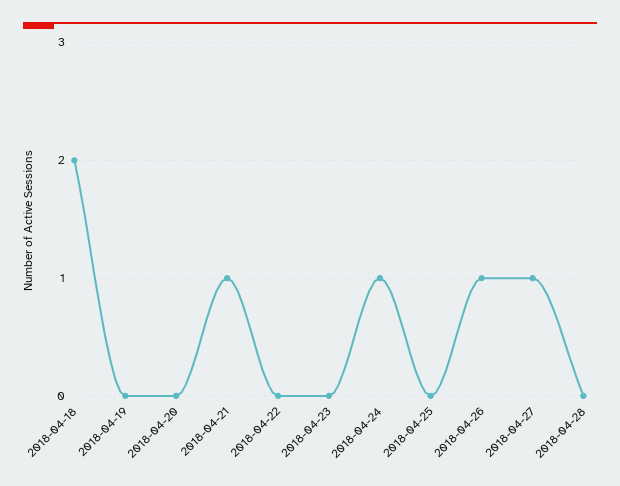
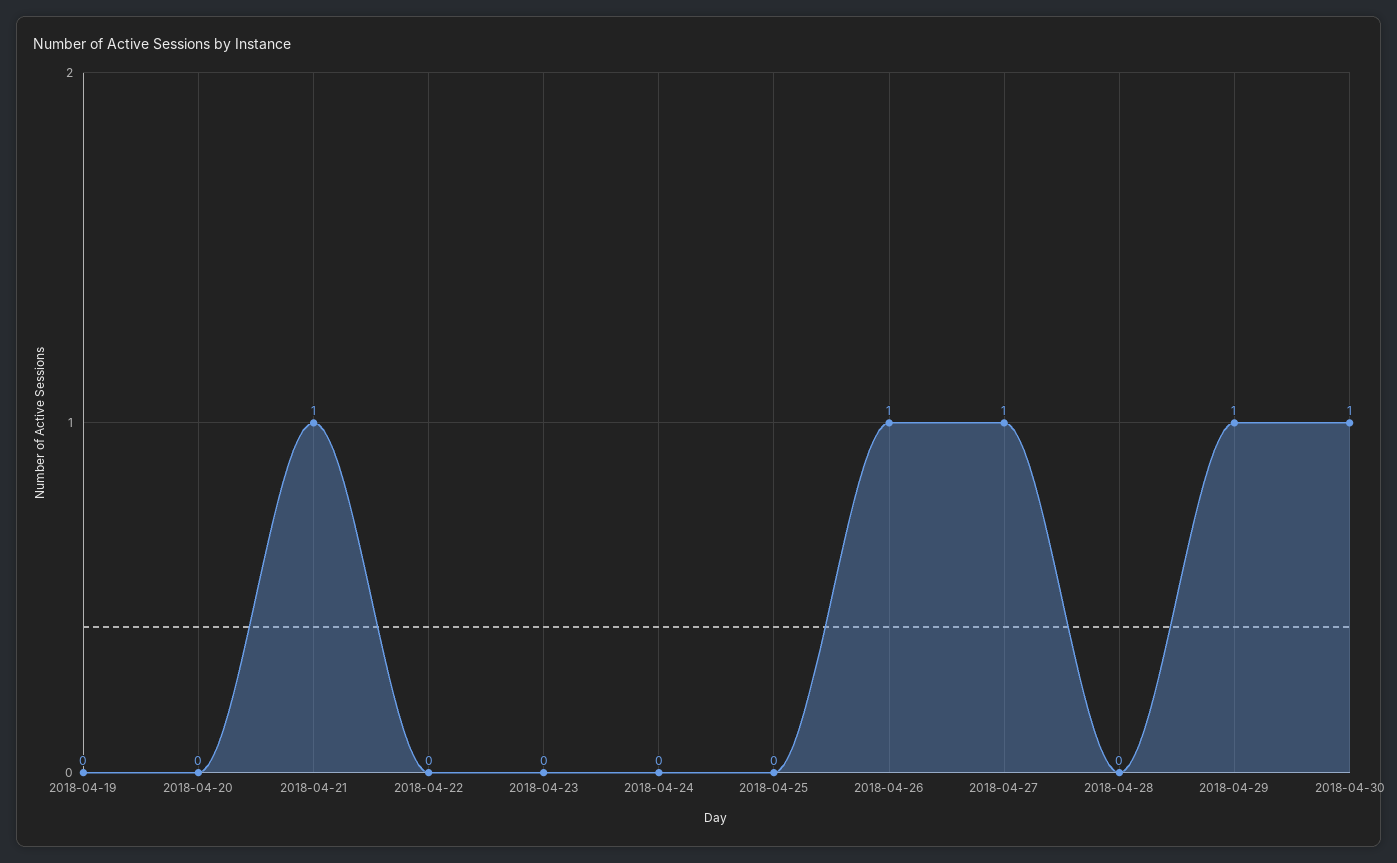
2018-04-18: 2 -> none
2018-04-24: 1 -> 0
2018-04-29: none -> 1
2018-04-30: none -> 1

